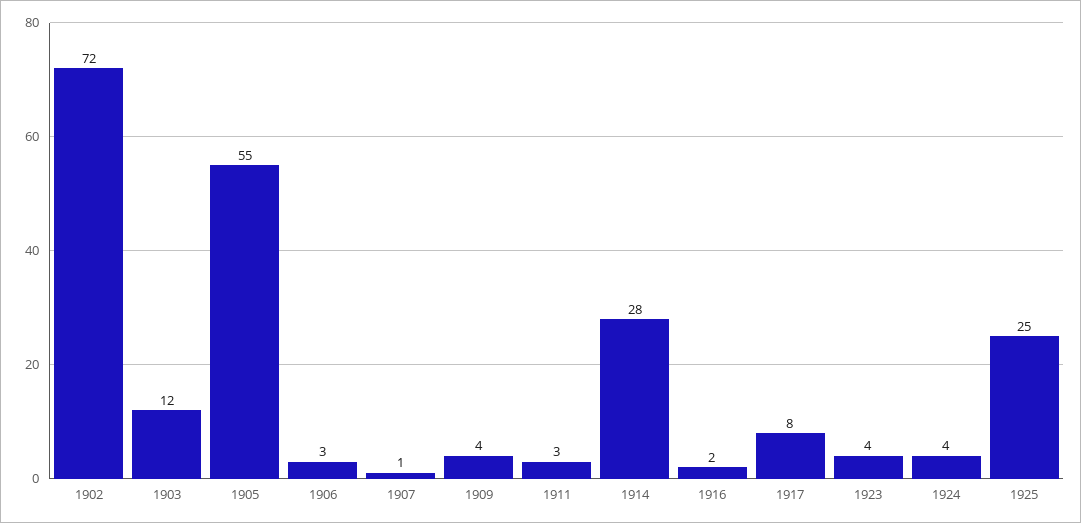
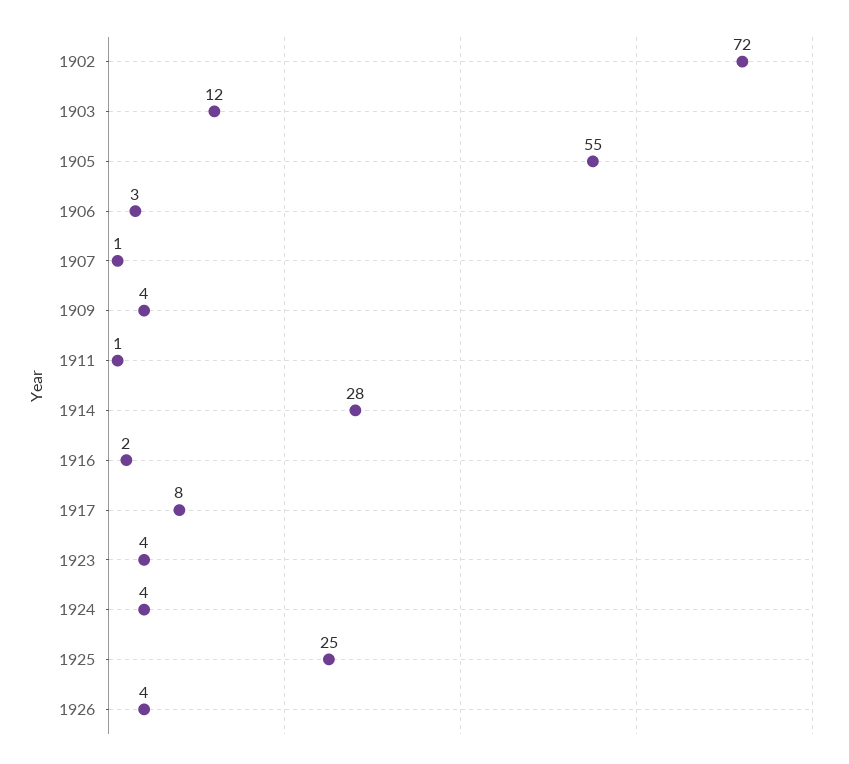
1911: 3 -> 1
1926: none -> 4

